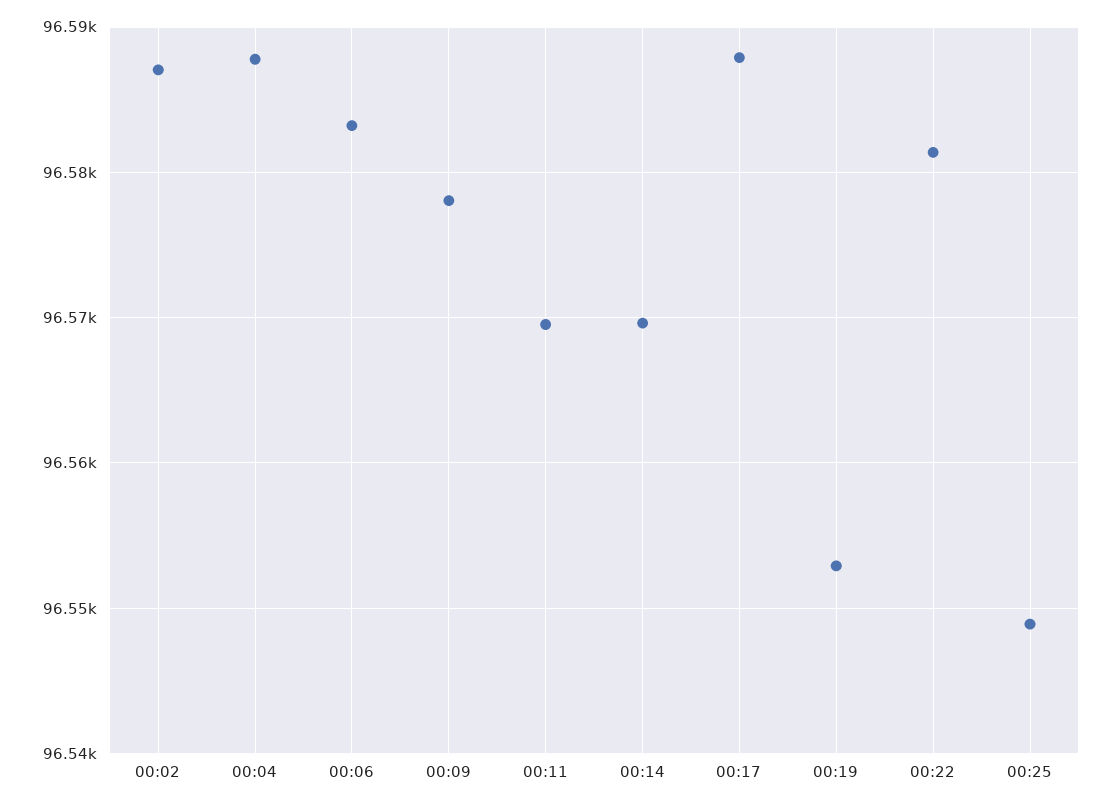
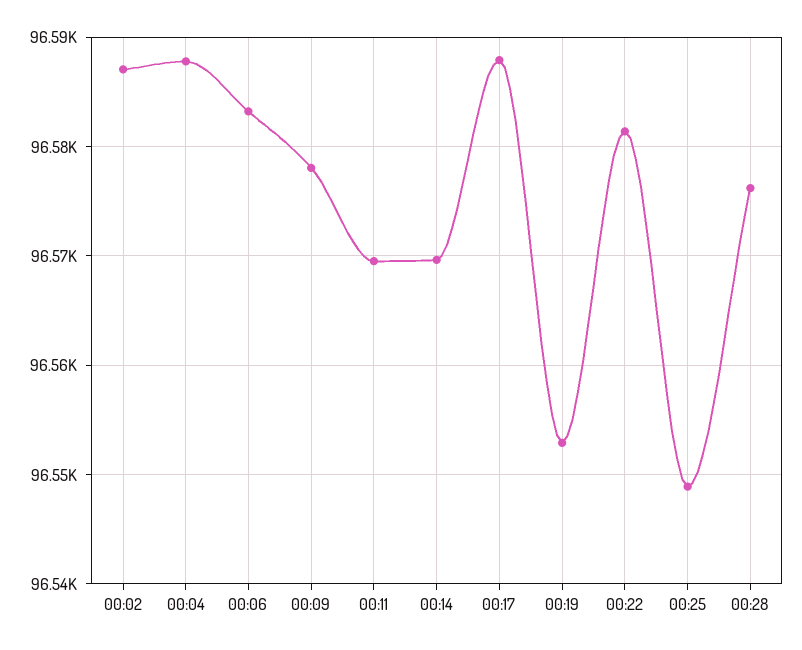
00:28: none -> 96576

